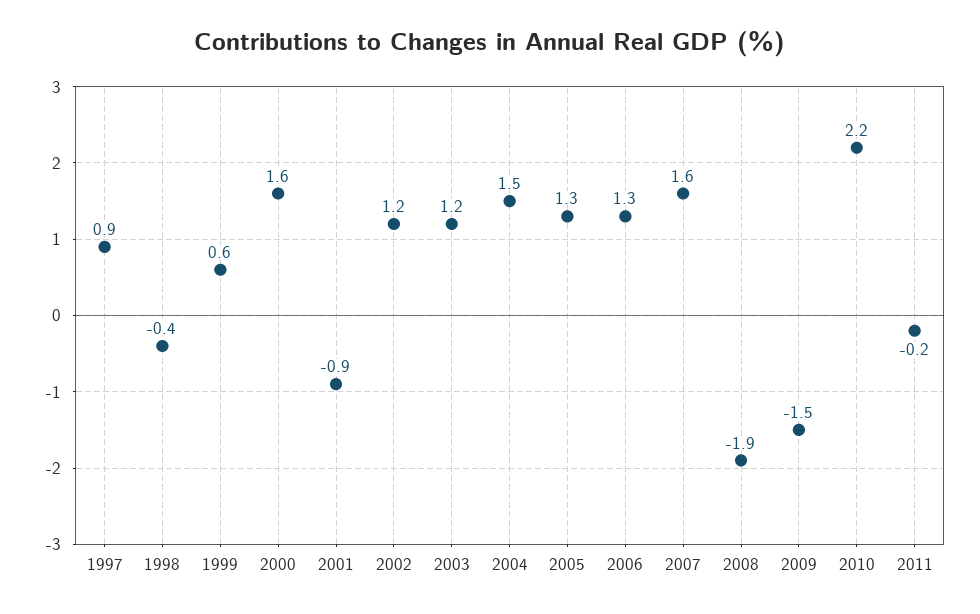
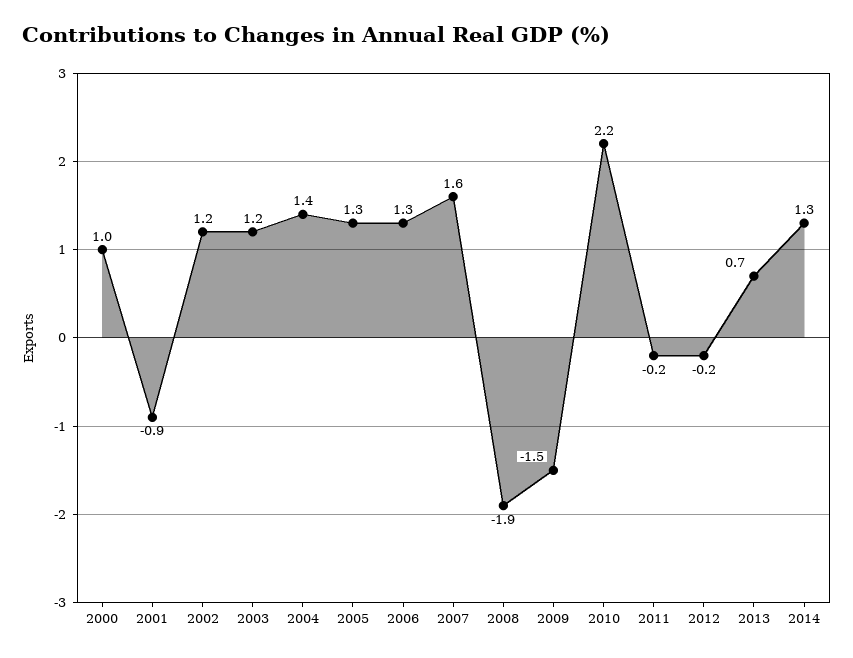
1997: 0.9 -> none
1998: -0.4 -> none
1999: 0.6 -> none
2000: 1.6 -> 1
2004: 1.5 -> 1.4
2012: none -> -0.2
2013: none -> 0.7
2014: none -> 1.3

